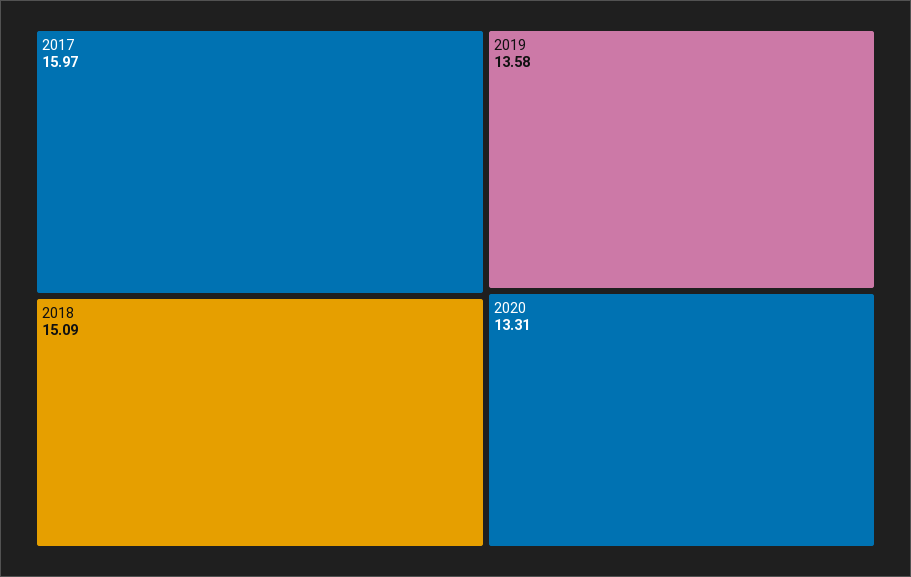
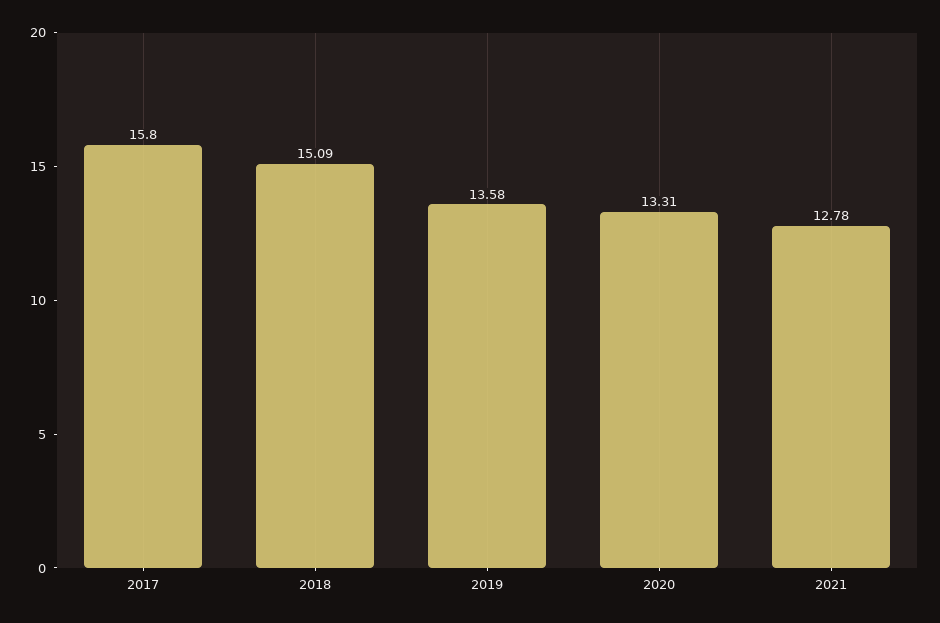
2017: 15.97 -> 15.8
2021: none -> 12.78

